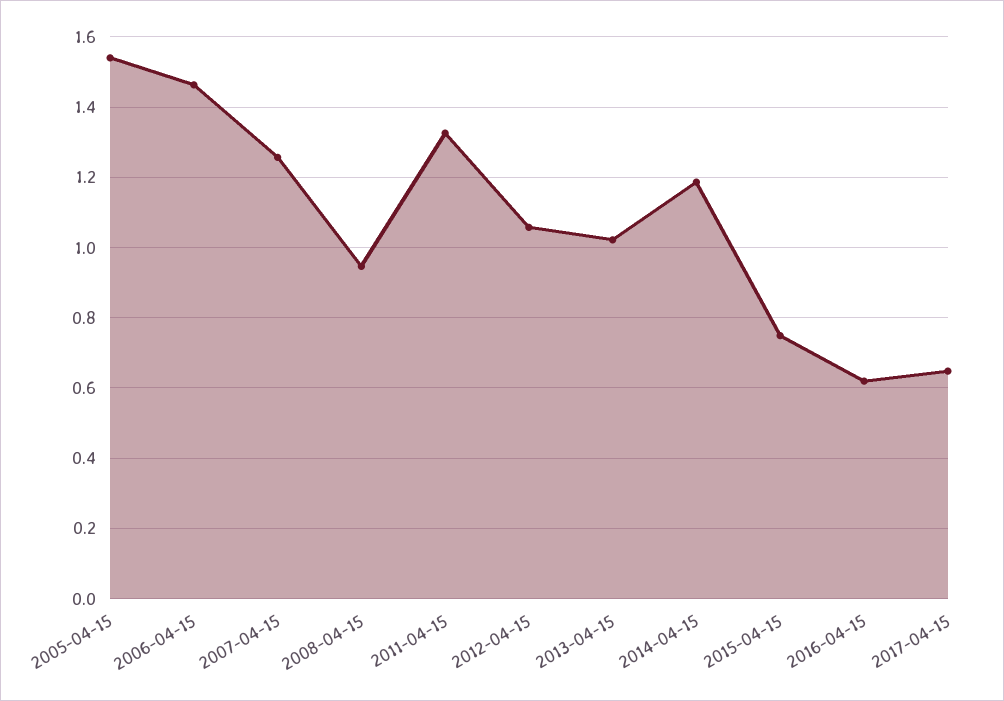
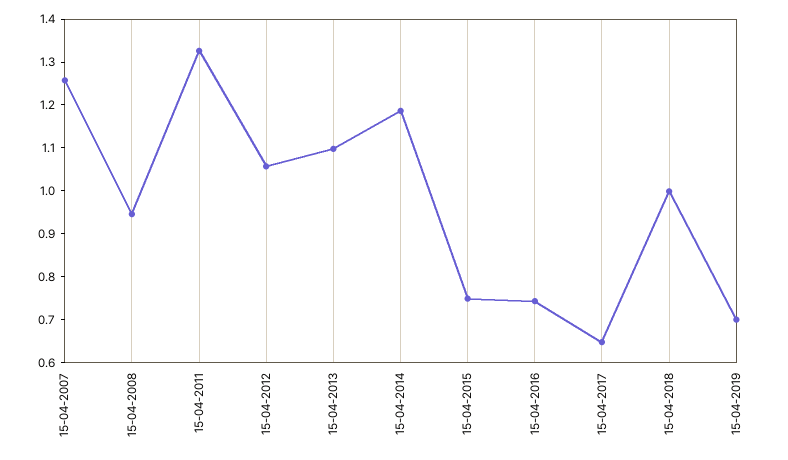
2005-04-15: 1.54 -> none
2006-04-15: 1.46 -> none
2013-04-15: 1.02 -> 1.1
2016-04-15: 0.62 -> 0.74
15-04-2018: none -> 1
15-04-2019: none -> 0.7

